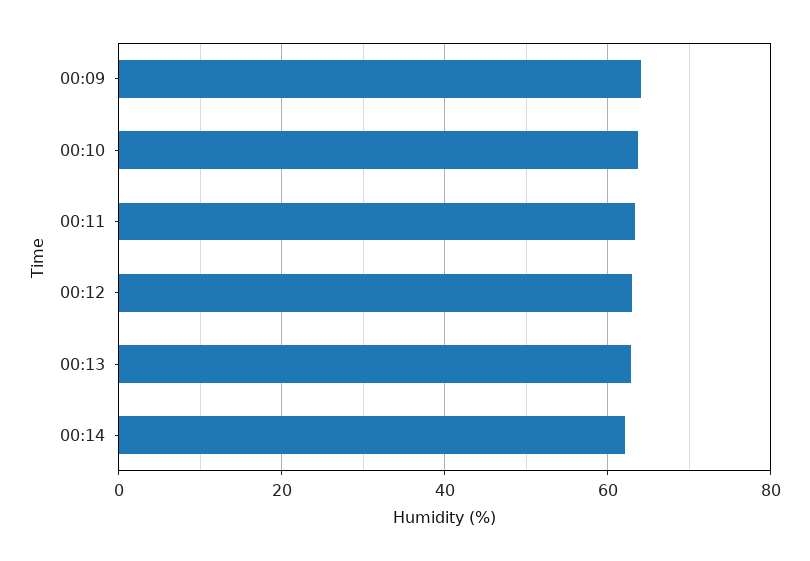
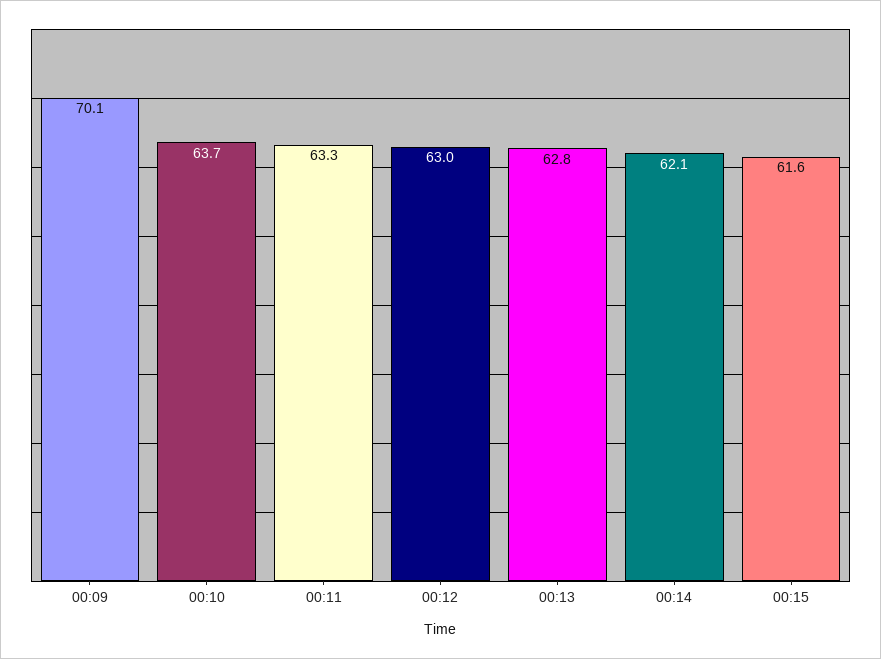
00:09: 64 -> 70.1
00:15: none -> 61.6

